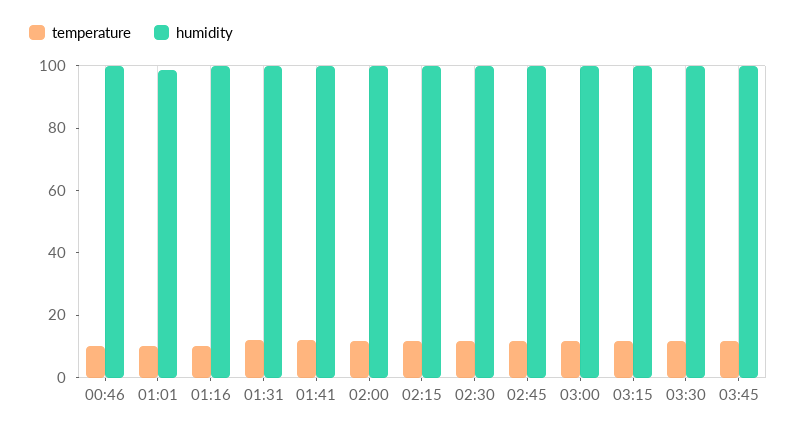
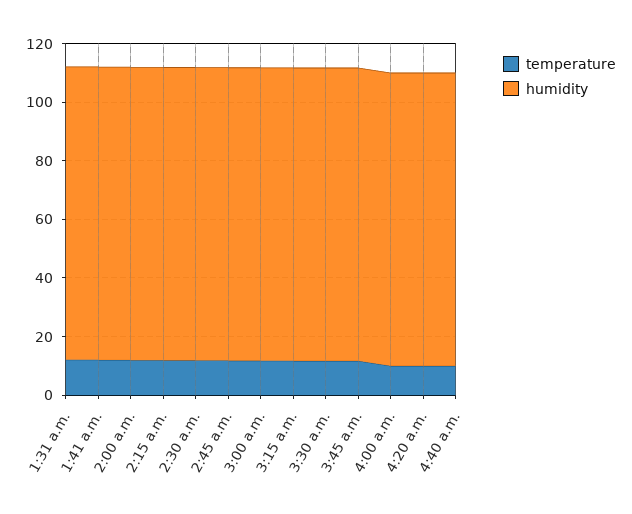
temperature, 00:46: 10 -> none
humidity, 00:46: 100 -> none
temperature, 01:01: 10 -> none
humidity, 01:01: 100 -> none
temperature, 01:16: 10 -> none
humidity, 01:16: 100 -> none
temperature, 4:00 a.m.: none -> 10
humidity, 4:00 a.m.: none -> 100
temperature, 4:20 a.m.: none -> 10
humidity, 4:20 a.m.: none -> 100
temperature, 4:40 a.m.: none -> 10
humidity, 4:40 a.m.: none -> 100

